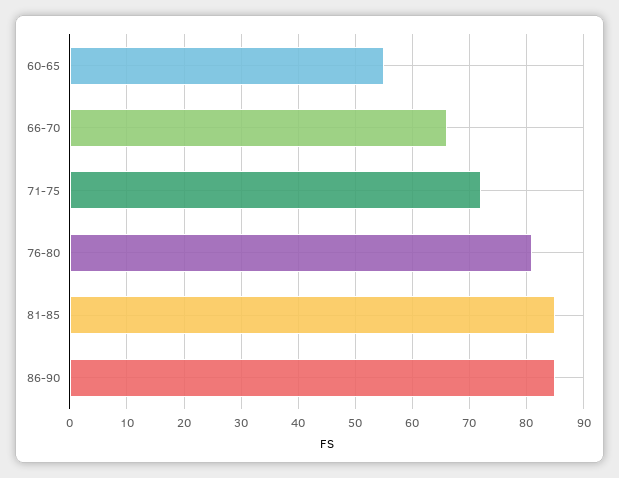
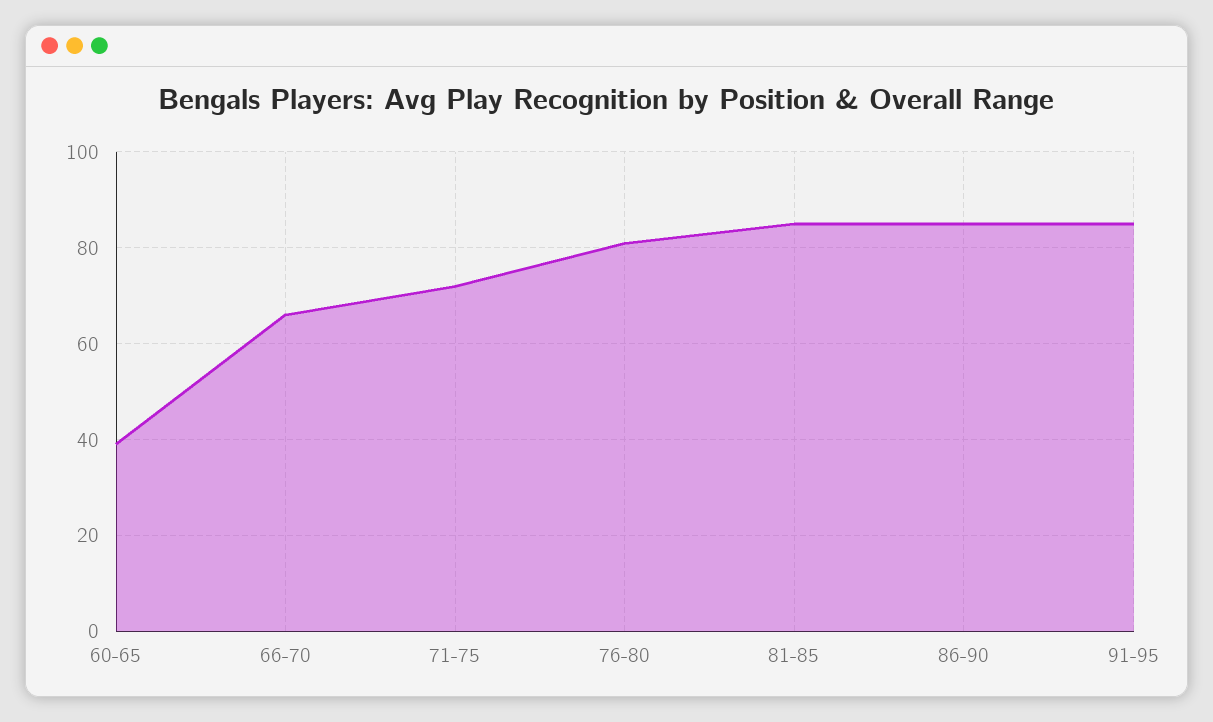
60-65: 55 -> 40
91-95: none -> 85

